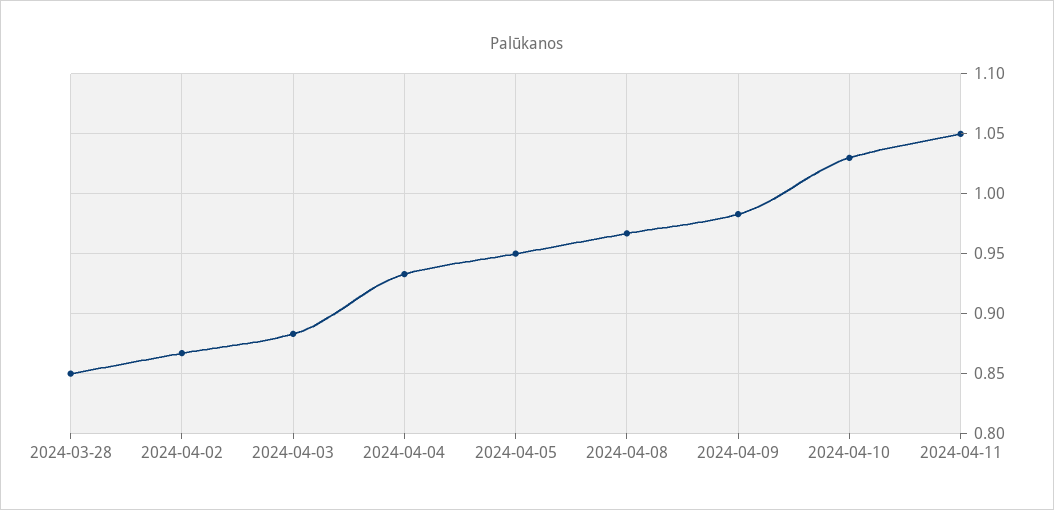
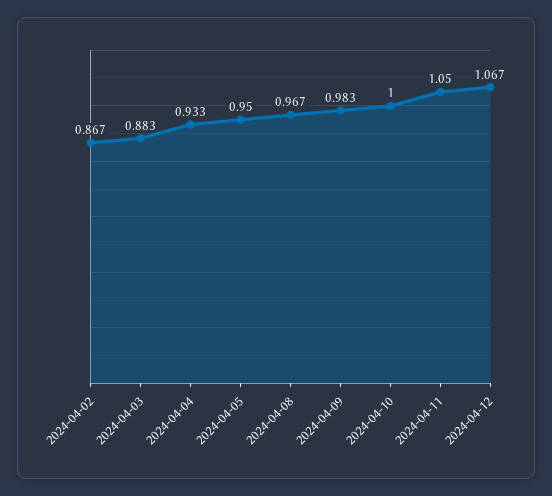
2024-03-28: 0.85 -> none
2024-04-10: 1.03 -> 1
2024-04-12: none -> 1.067

